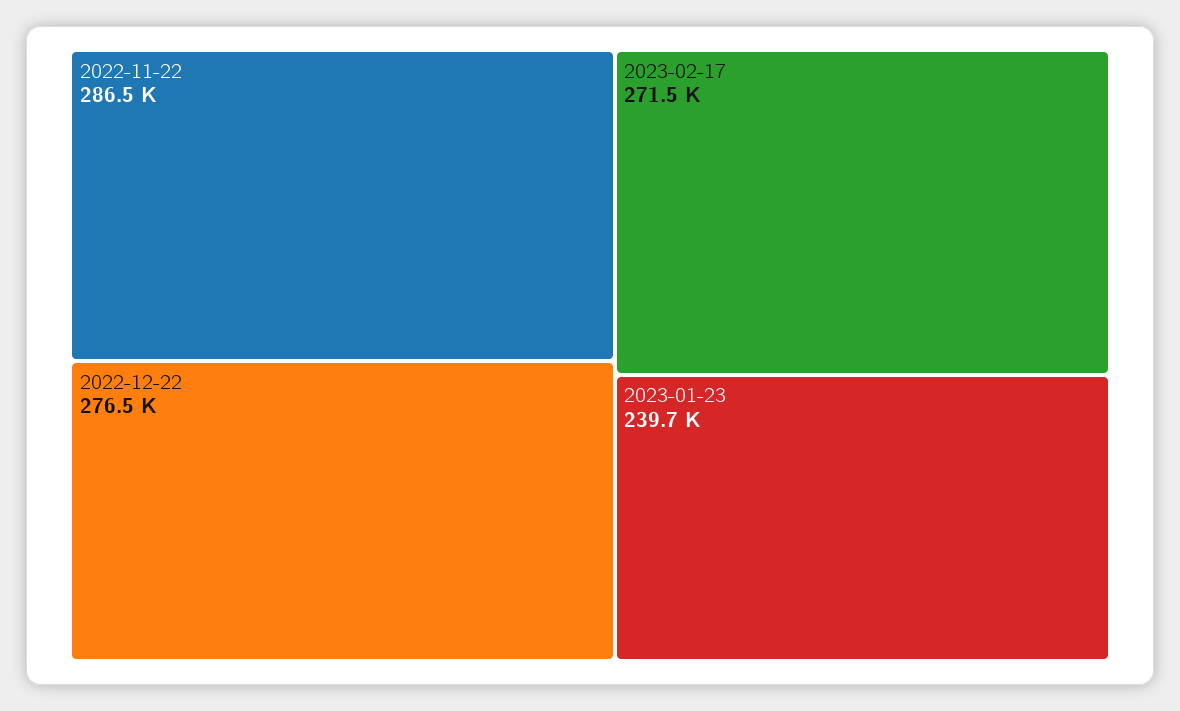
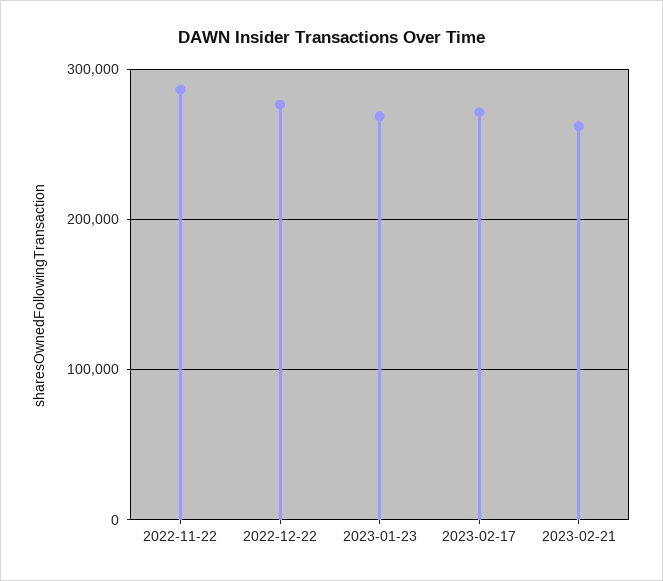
2023-01-23: 239700 -> 270000
2023-02-21: none -> 260000

